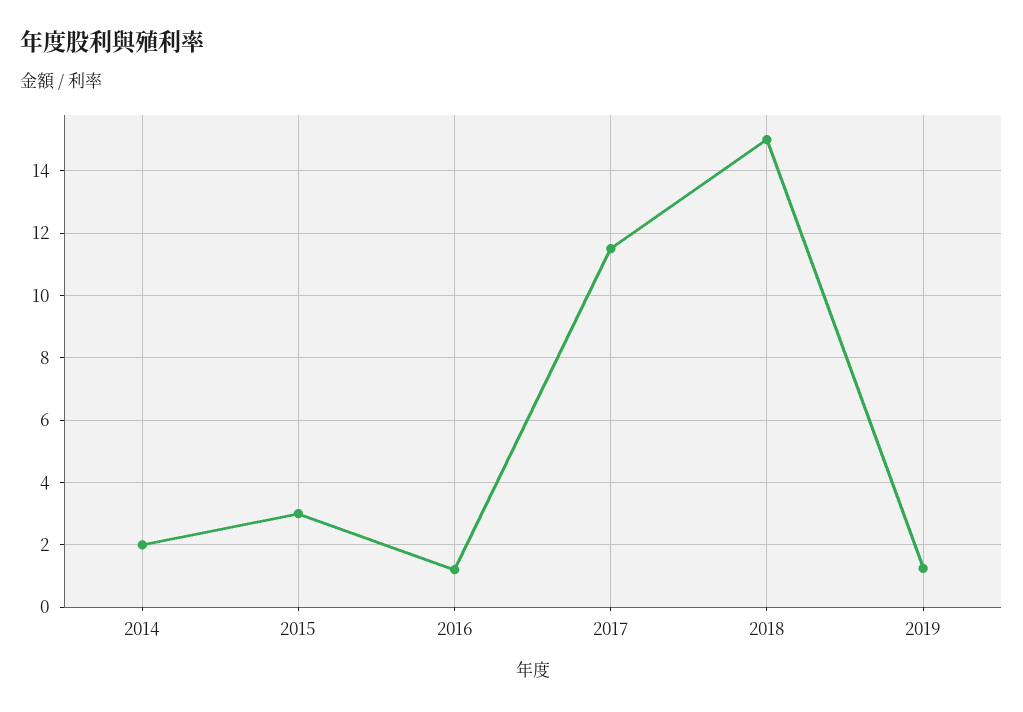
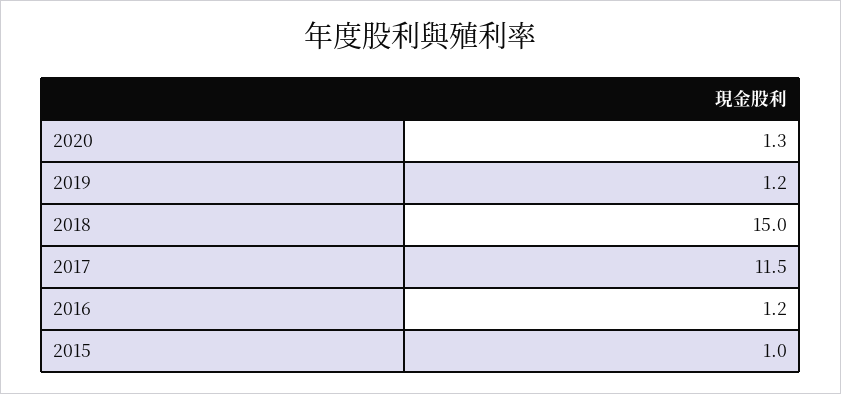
2014: 2 -> none
2015: 3 -> 1
2020: none -> 1.3

